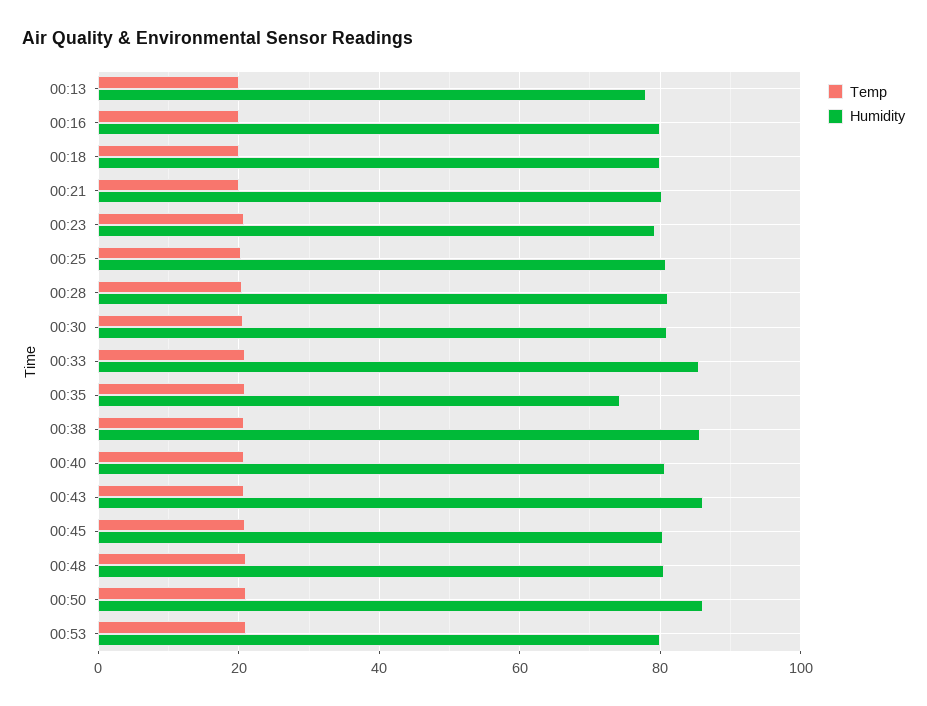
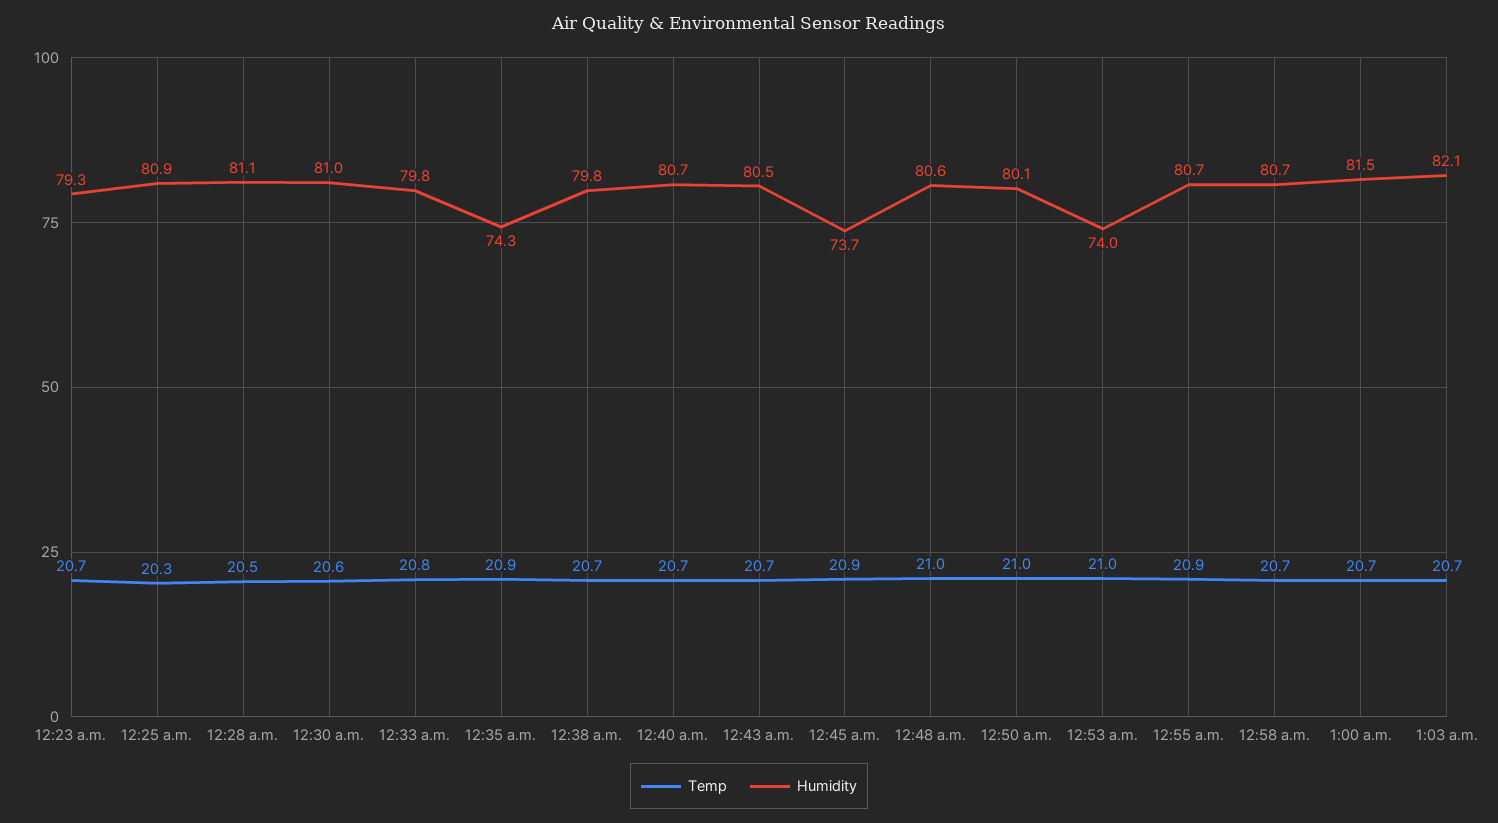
Temp, 00:13: 20 -> none
Humidity, 00:13: 78 -> none
Temp, 00:16: 20 -> none
Humidity, 00:16: 80 -> none
Temp, 00:18: 20 -> none
Humidity, 00:18: 80 -> none
Temp, 00:21: 20 -> none
Humidity, 00:21: 80 -> none
Humidity, 00:33: 86 -> 79.8
Humidity, 00:38: 86 -> 79.8
Humidity, 00:43: 86 -> 80.5
Humidity, 00:45: 80 -> 73.7
Humidity, 00:50: 86 -> 80.1
Humidity, 00:53: 80 -> 74
Temp, 12:55 a.m.: none -> 20.9
Humidity, 12:55 a.m.: none -> 80.7
Temp, 12:58 a.m.: none -> 20.7
Humidity, 12:58 a.m.: none -> 80.7
Temp, 1:00 a.m.: none -> 20.7
Humidity, 1:00 a.m.: none -> 81.5
Temp, 1:03 a.m.: none -> 20.7
Humidity, 1:03 a.m.: none -> 82.1

